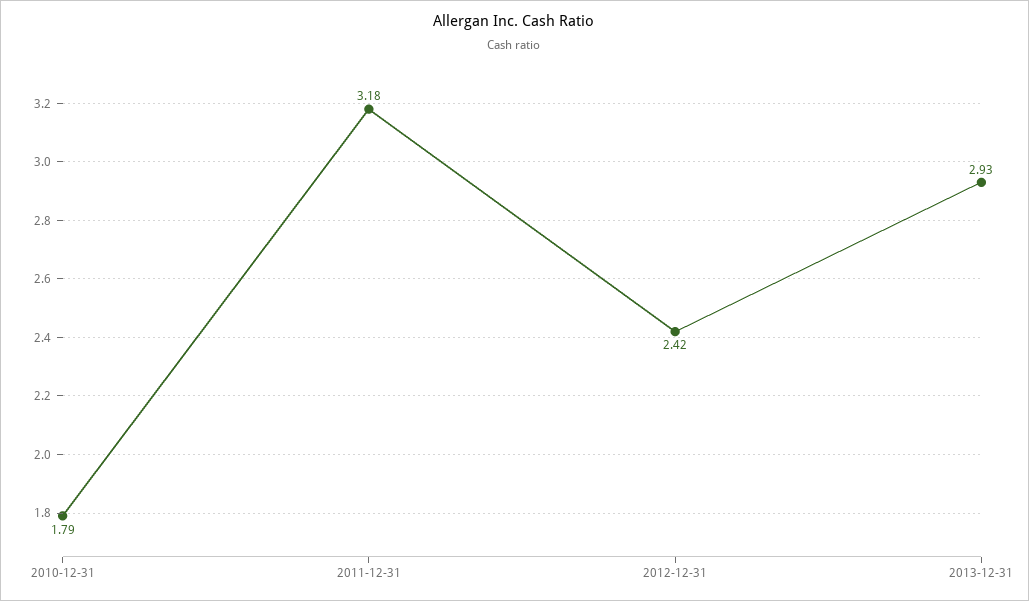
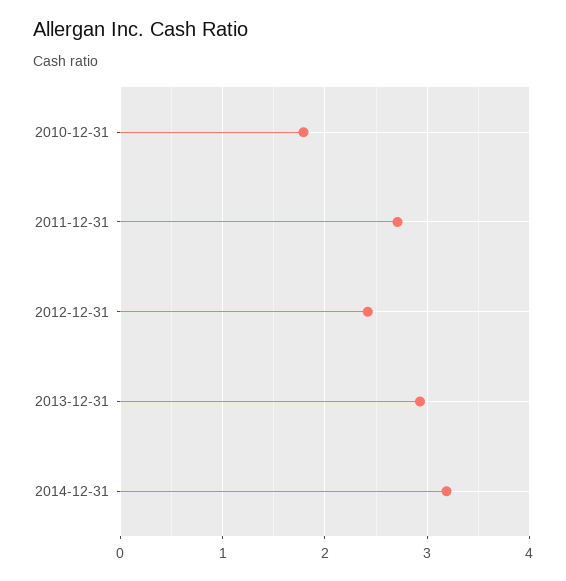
2011-12-31: 3.18 -> 2.7
2014-12-31: none -> 3.2

